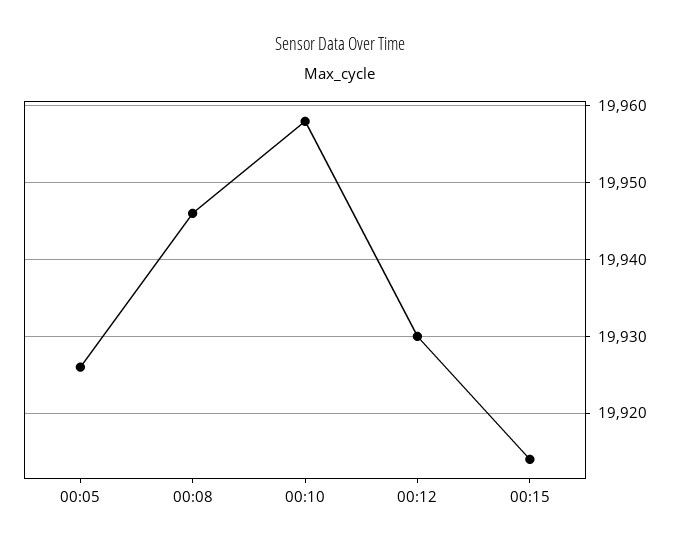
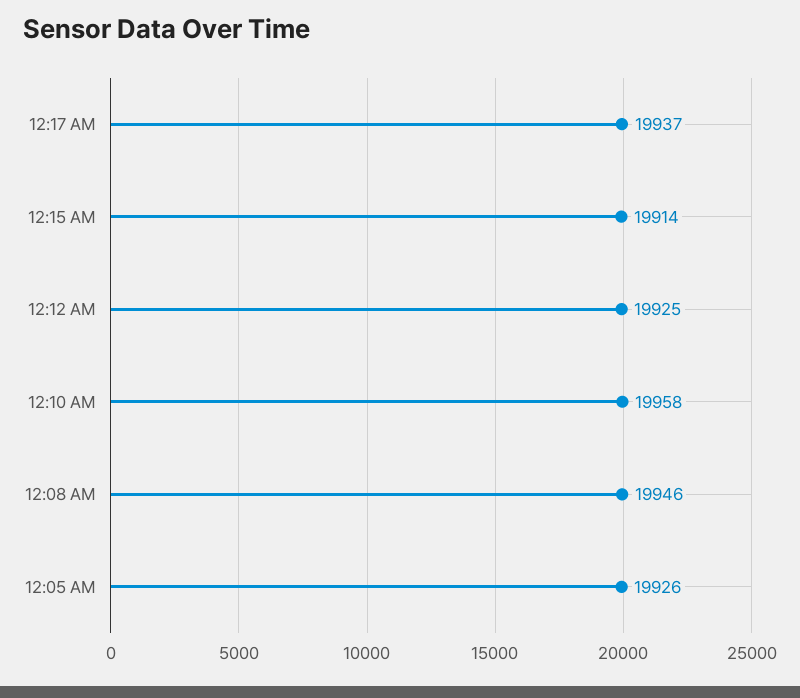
00:12: 19930 -> 19925
12:17 AM: none -> 19937

